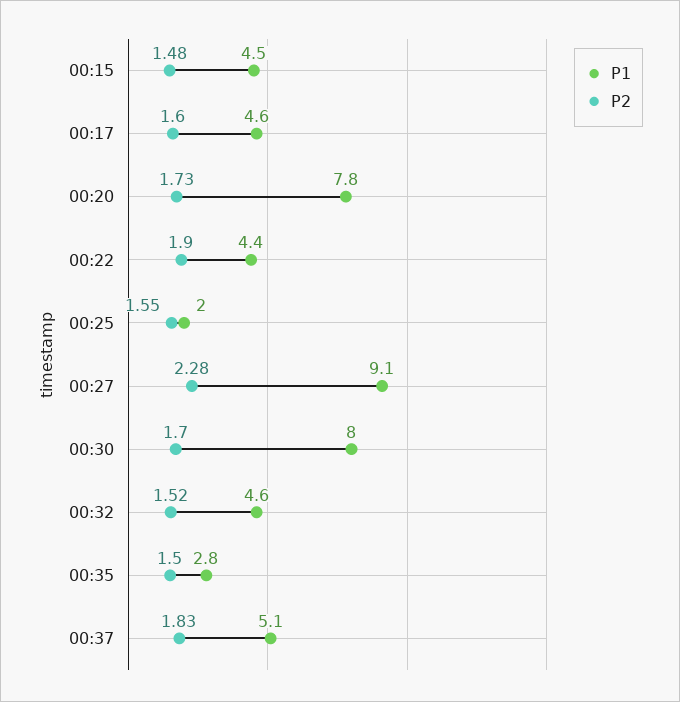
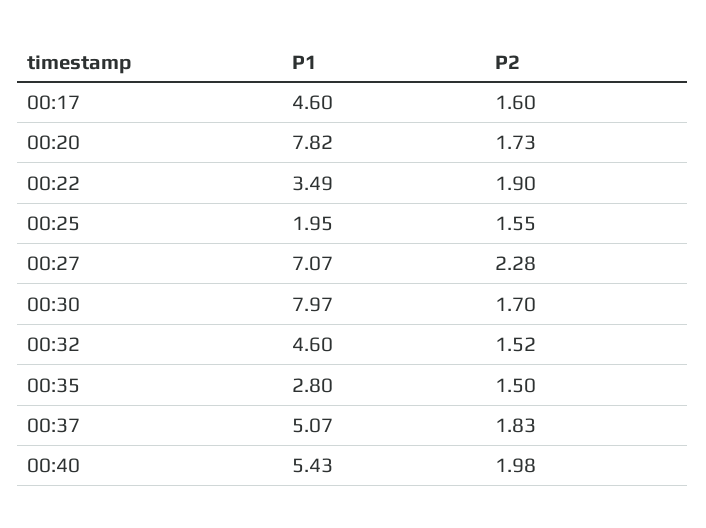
P1, 00:15: 4.5 -> none
P2, 00:15: 1.48 -> none
P1, 00:22: 4.4 -> 3.49
P1, 00:27: 9.1 -> 7.07
P1, 00:40: none -> 5.43
P2, 00:40: none -> 1.98

